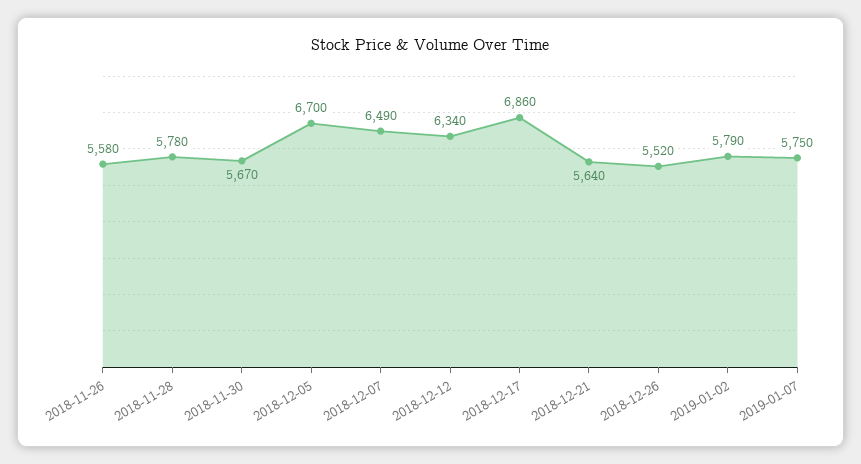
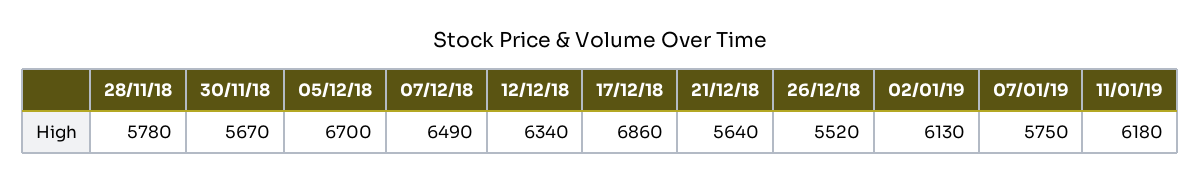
2018-11-26: 5580 -> none
2019-01-02: 5790 -> 6130
11/01/19: none -> 6180

